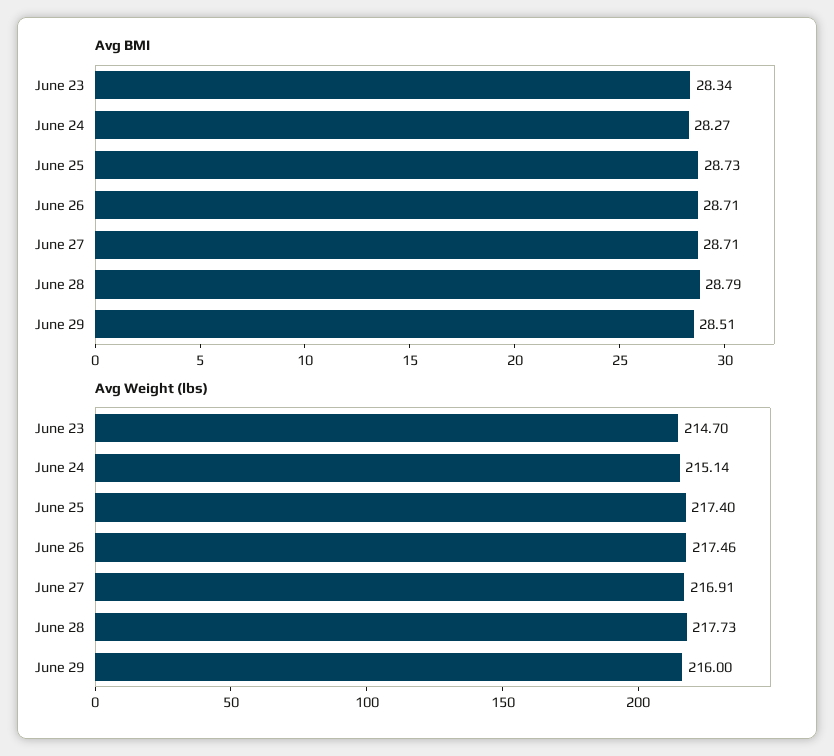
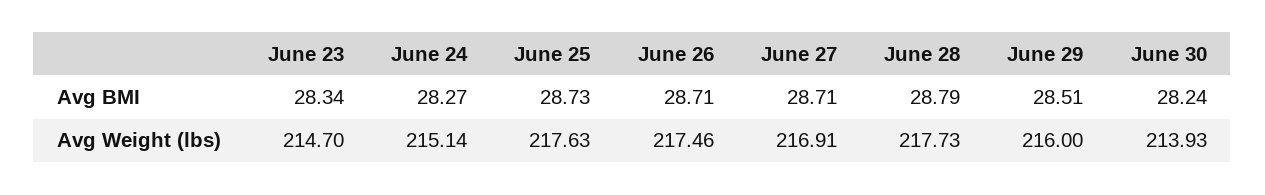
Avg Weight (lbs), June 25: 217.4 -> 217.63
Avg BMI, June 30: none -> 28.24
Avg Weight (lbs), June 30: none -> 213.93

